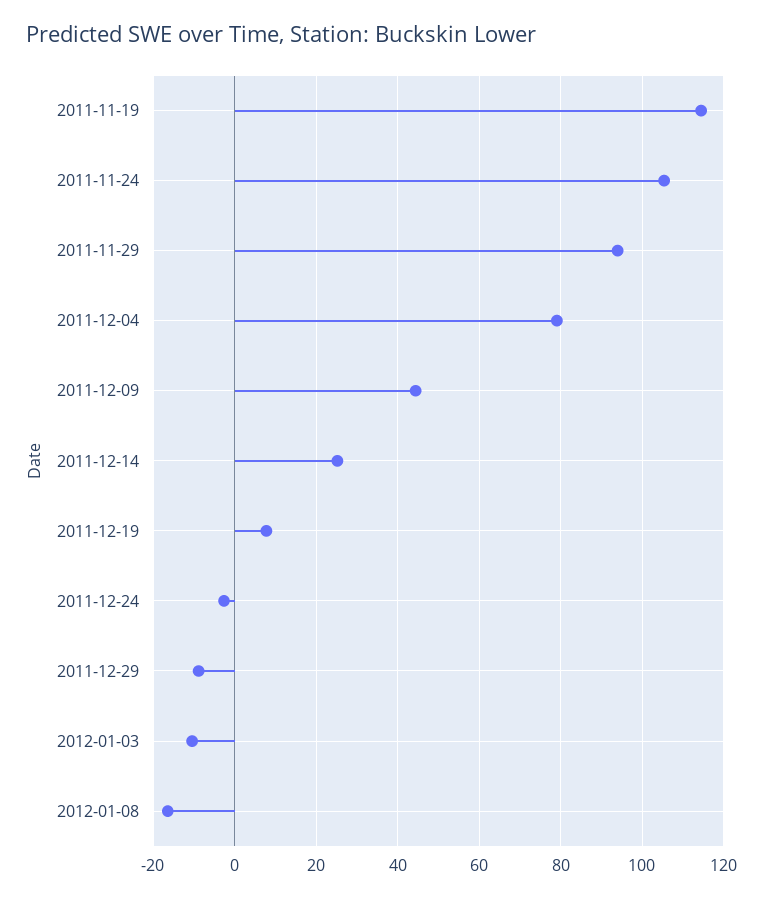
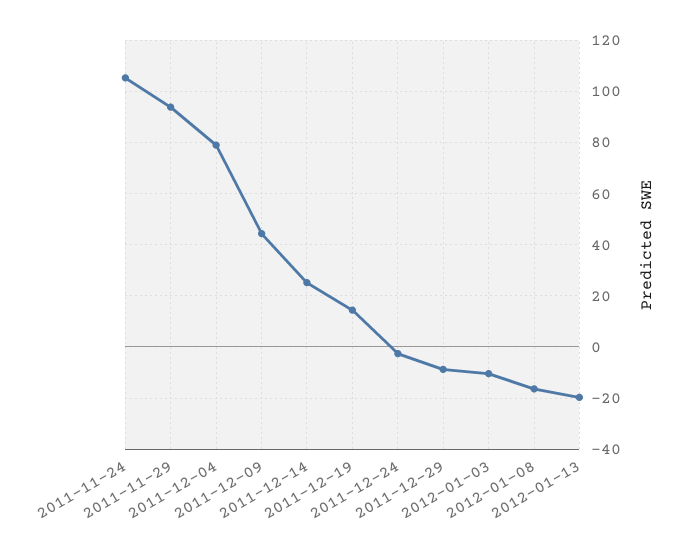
2011-11-19: 114 -> none
2011-12-19: 8 -> 15
2012-01-13: none -> -20

